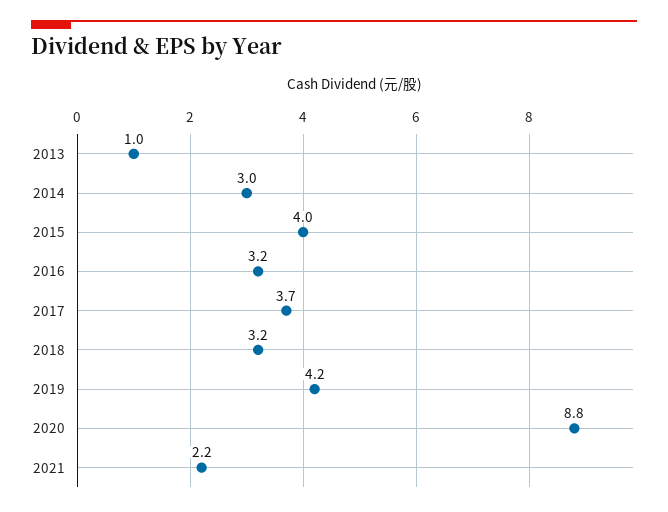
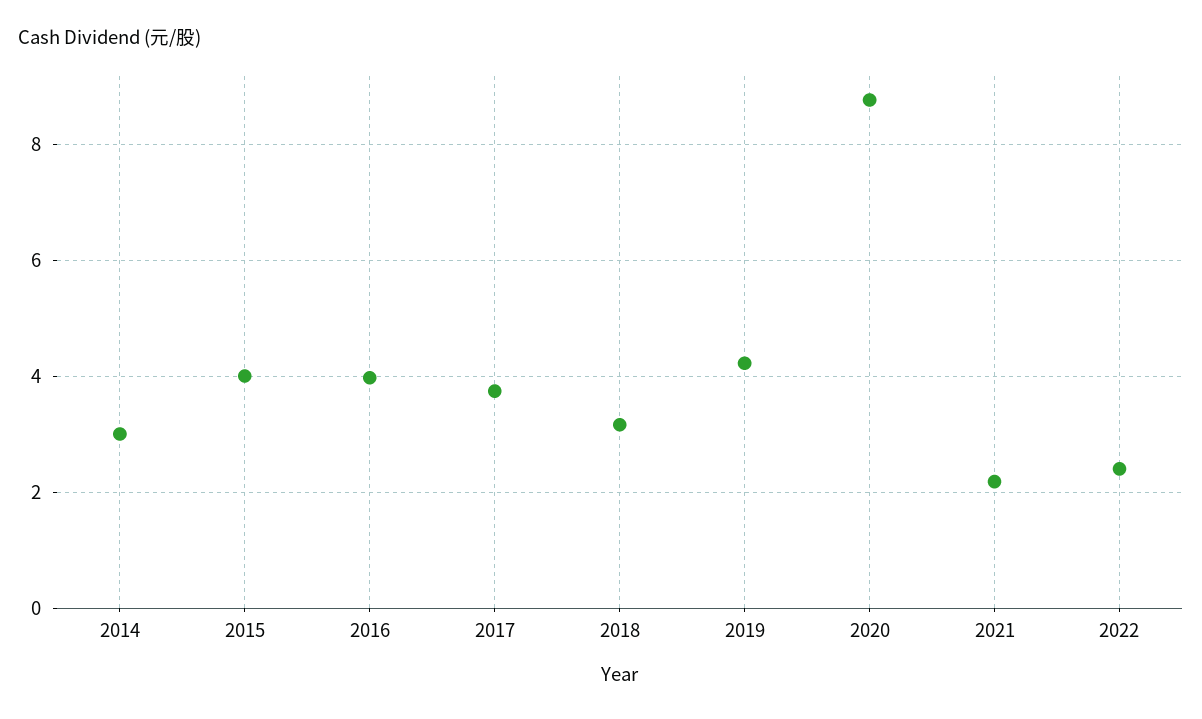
2013: 1 -> none
2016: 3.2 -> 4
2022: none -> 2.4

